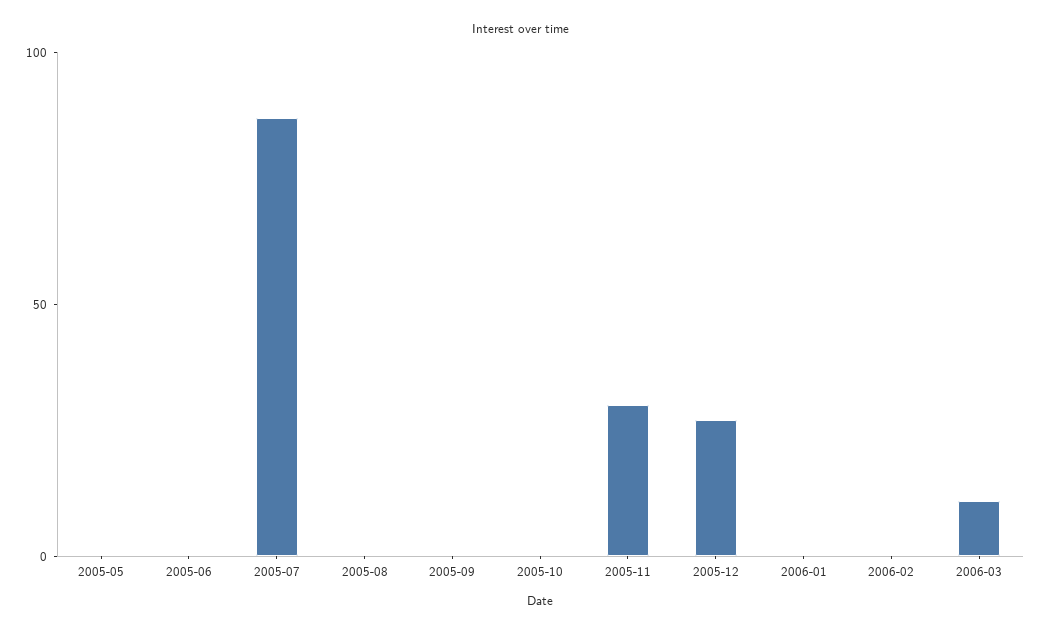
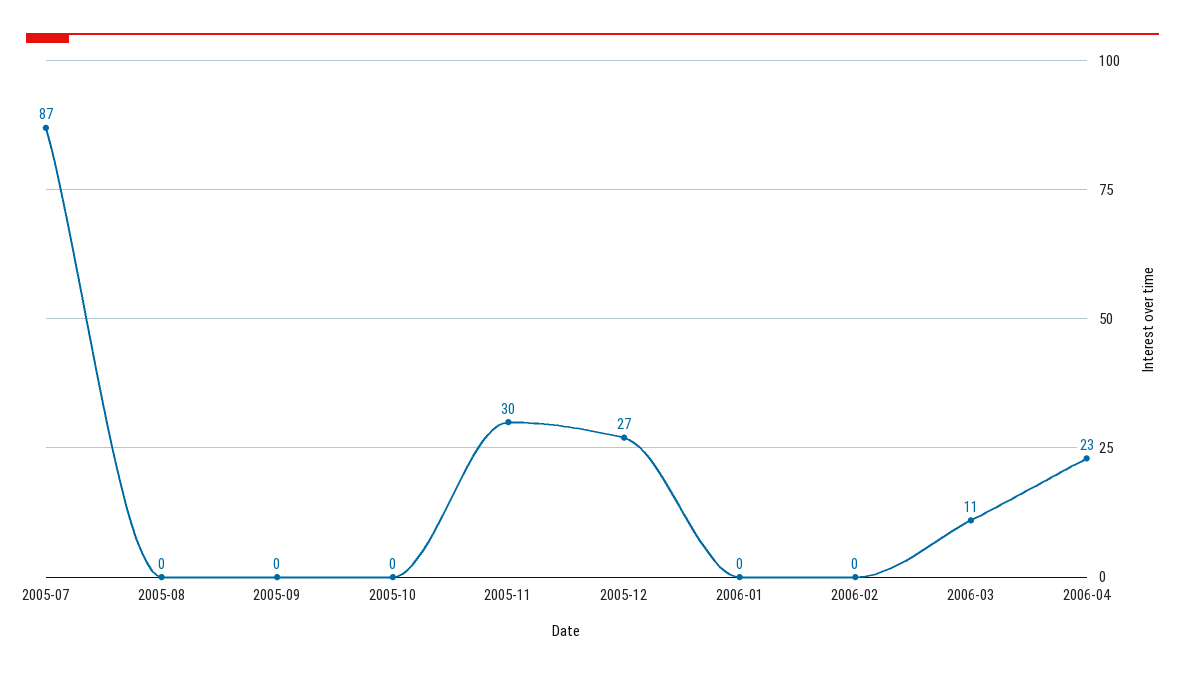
2005-05: 0 -> none
2005-06: 0 -> none
2006-04: none -> 23

